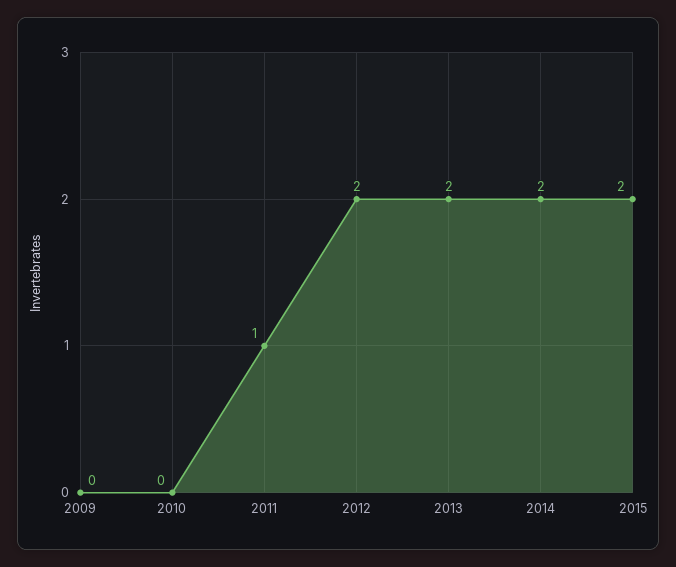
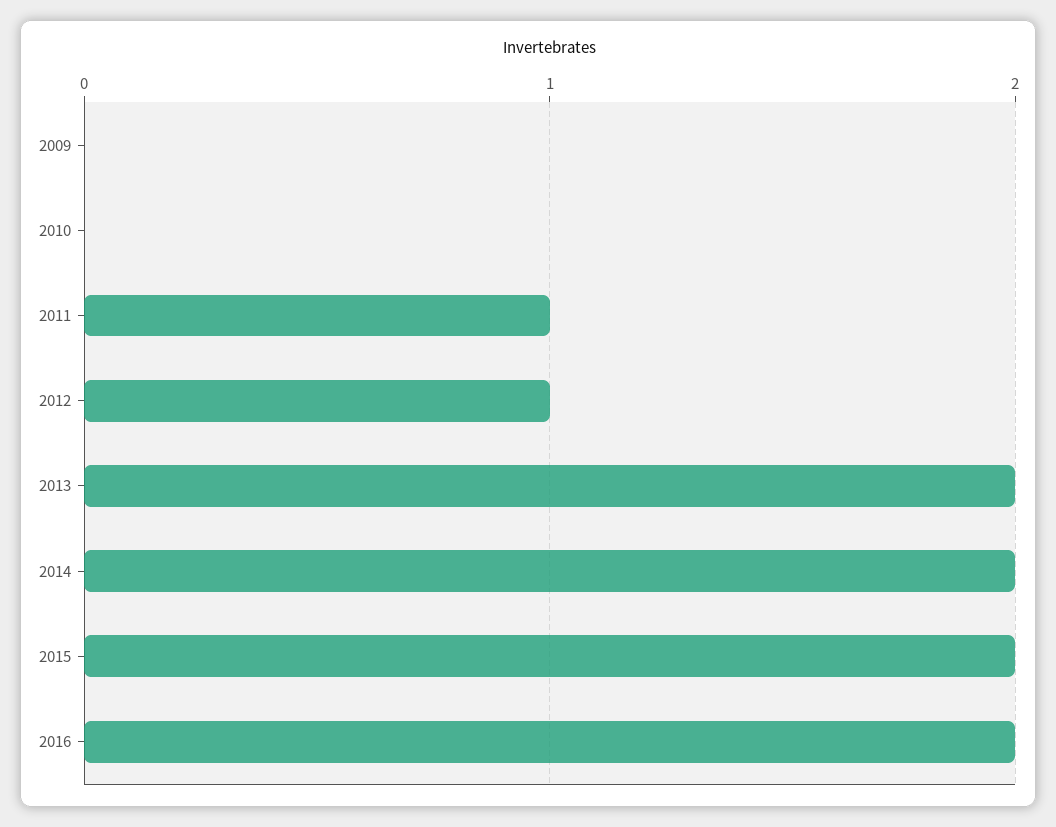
2012: 2 -> 1
2016: none -> 2

